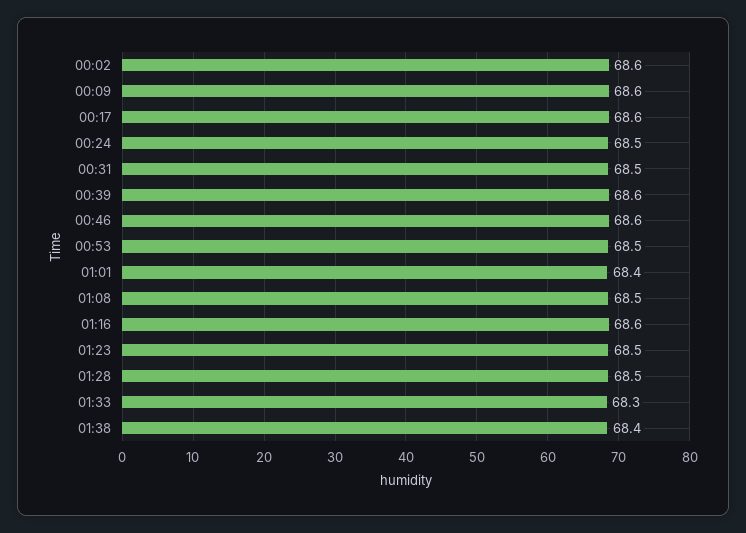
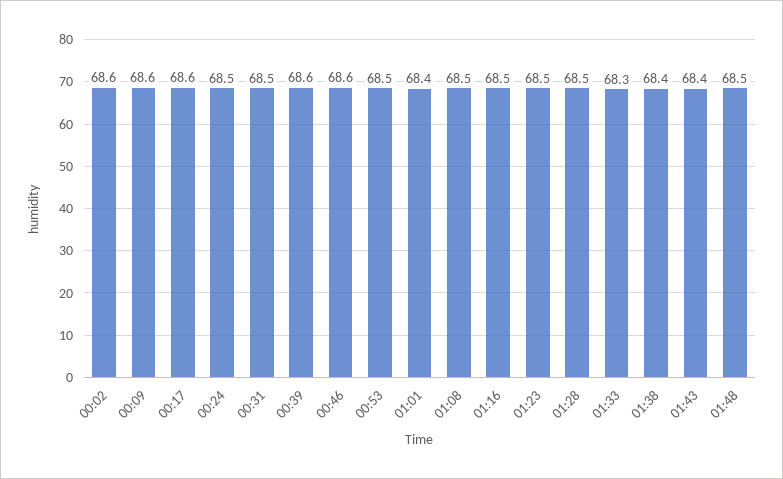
01:16: 68.6 -> 68.5
01:43: none -> 68.4
01:48: none -> 68.5

